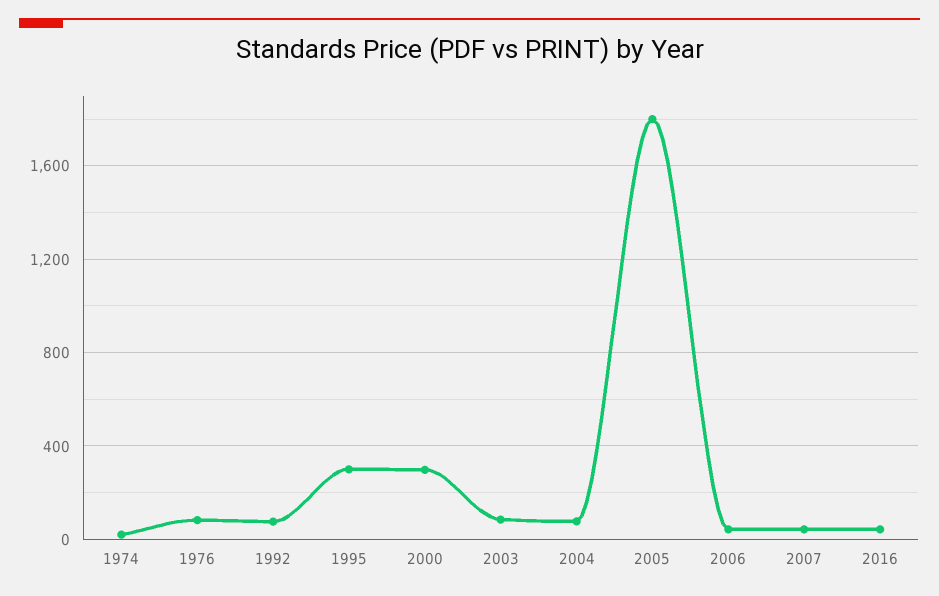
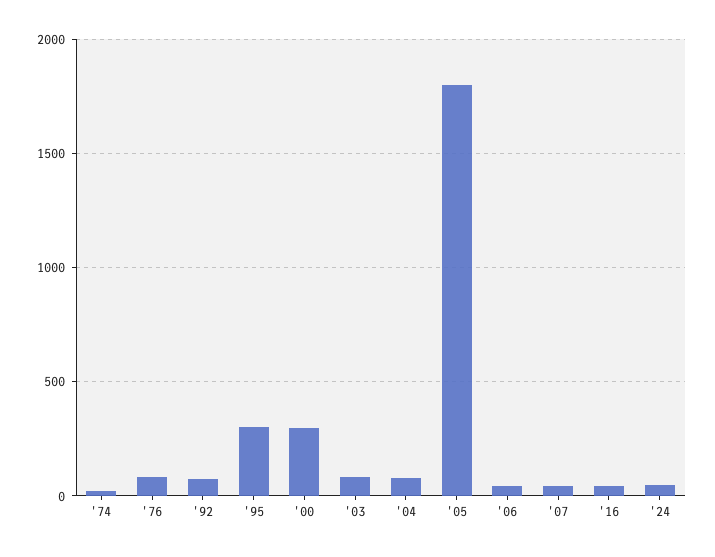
'24: none -> 50

